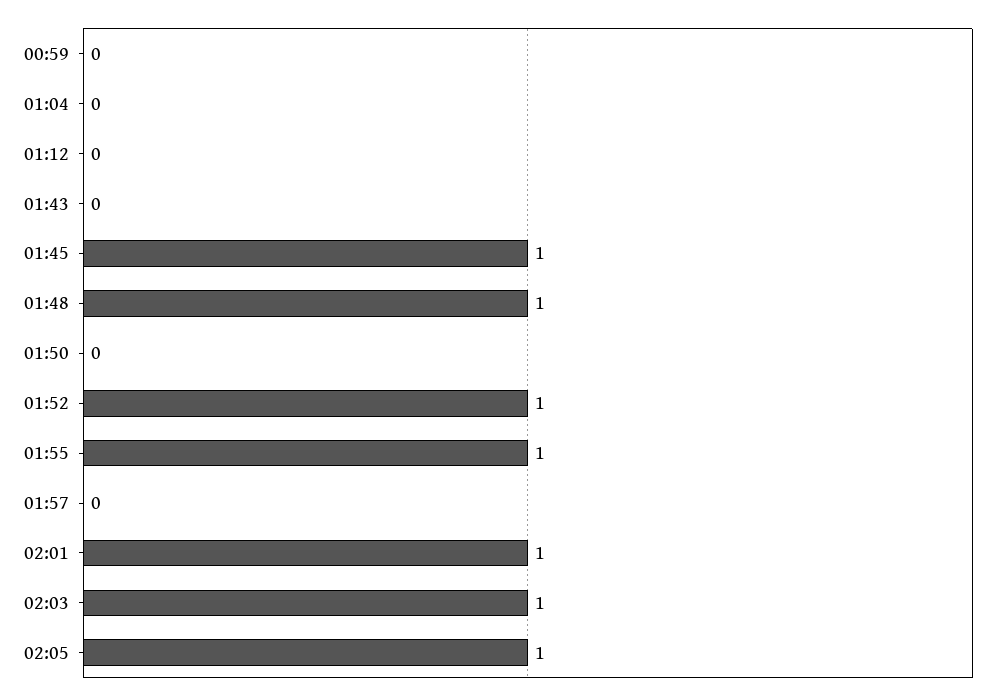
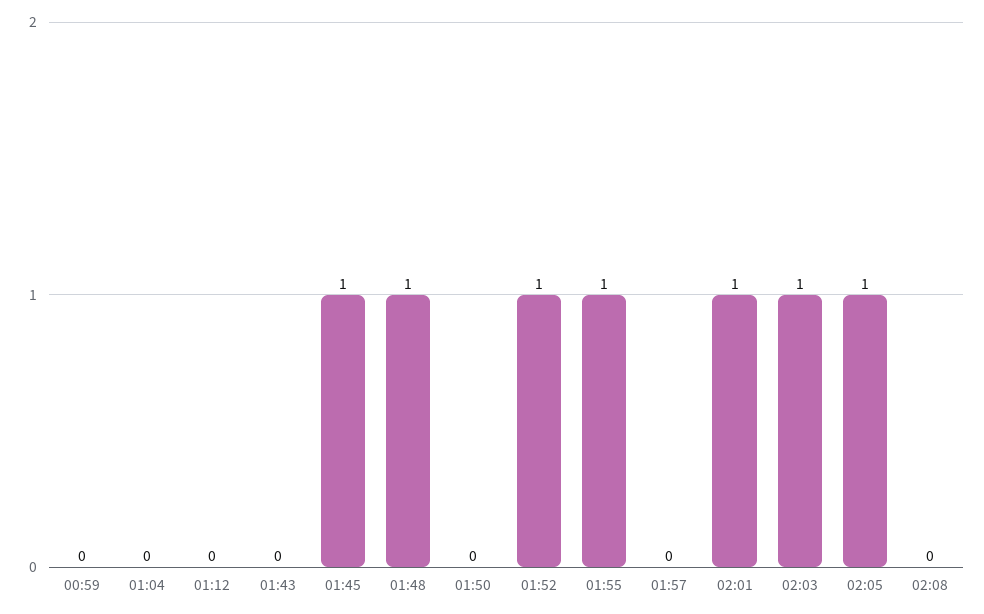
02:08: none -> 0

